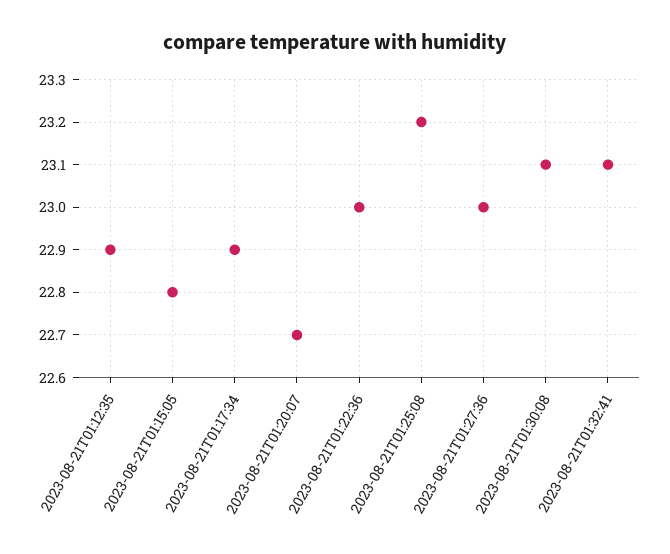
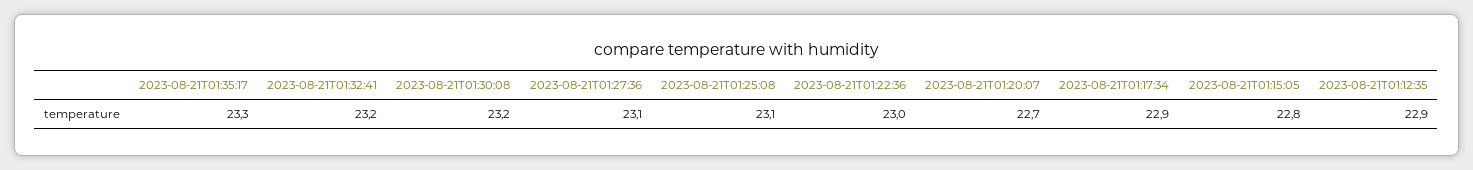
2023-08-21T01:25:08: 23.2 -> 23.1
2023-08-21T01:27:36: 23 -> 23.1
2023-08-21T01:30:08: 23.1 -> 23.2
2023-08-21T01:32:41: 23.1 -> 23.2
2023-08-21T01:35:17: none -> 23.3

